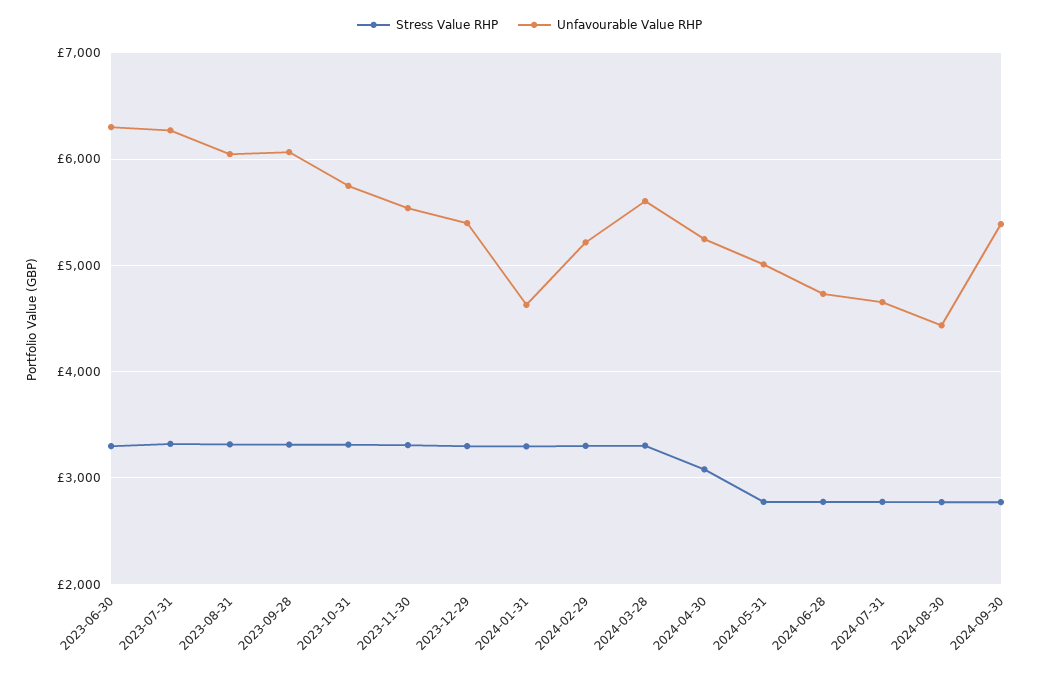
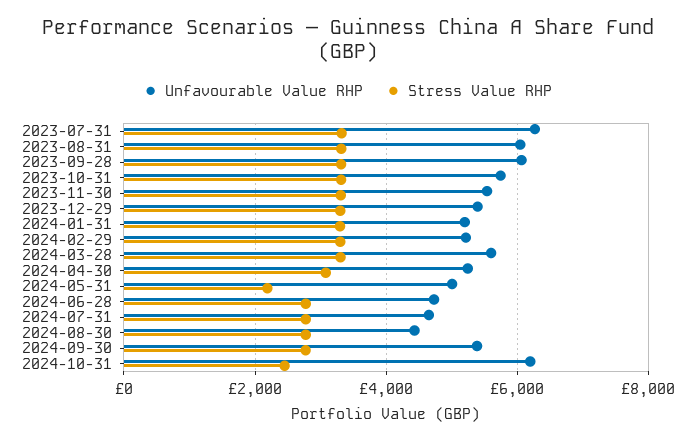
Stress Value RHP, 2023-06-30: 3300 -> none
Unfavourable Value RHP, 2023-06-30: 6300 -> none
Unfavourable Value RHP, 2024-01-31: 4600 -> 5200
Stress Value RHP, 2024-05-31: 2800 -> 2200
Unfavourable Value RHP, 2024-10-31: none -> 6200
Stress Value RHP, 2024-10-31: none -> 2400

